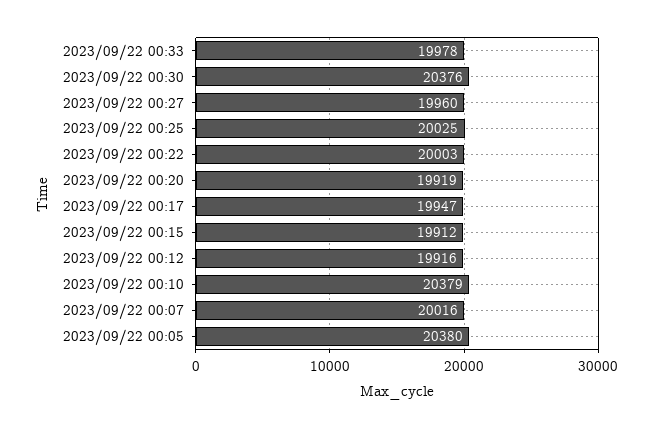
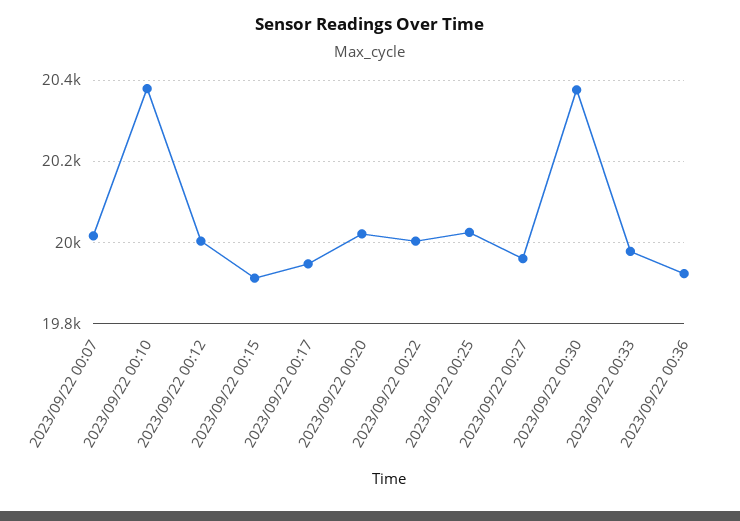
2023/09/22 00:20: 19919 -> 20020
2023/09/22 00:12: 19916 -> 20000
2023/09/22 00:05: 20380 -> none
2023/09/22 00:36: none -> 19920

